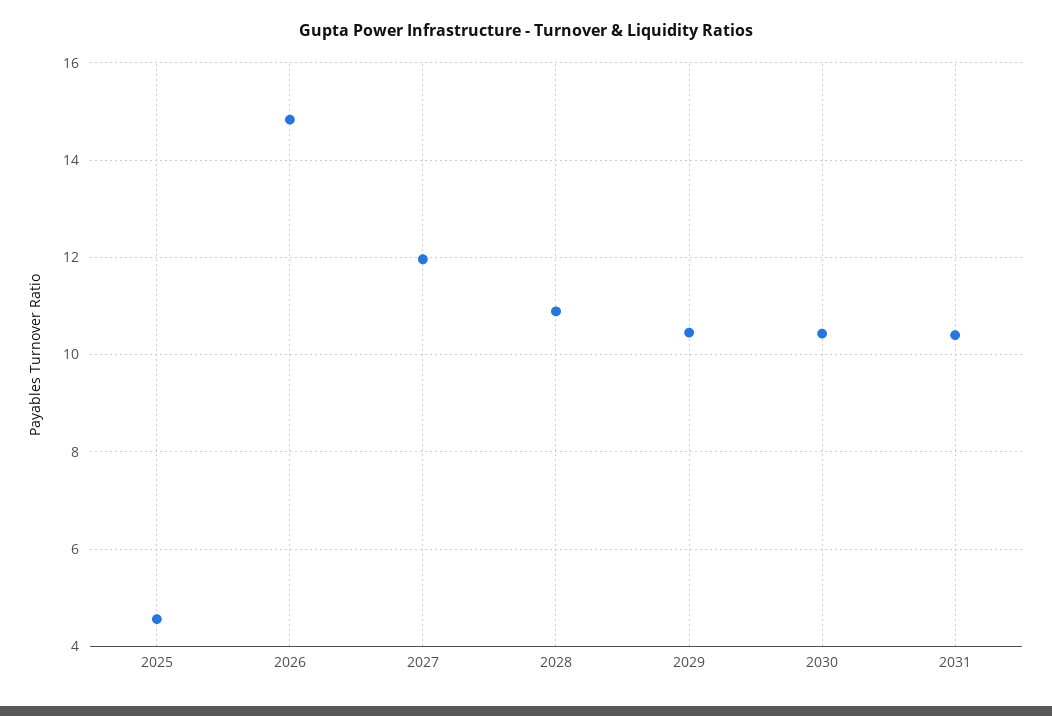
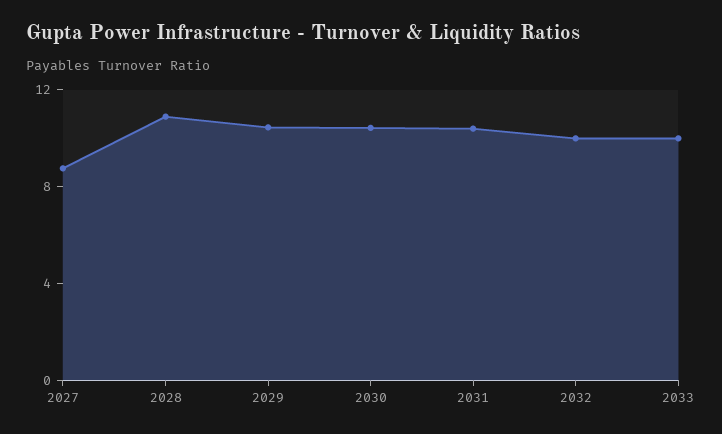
2025: 4.6 -> none
2026: 14.8 -> none
2027: 12 -> 9
2032: none -> 10
2033: none -> 10

